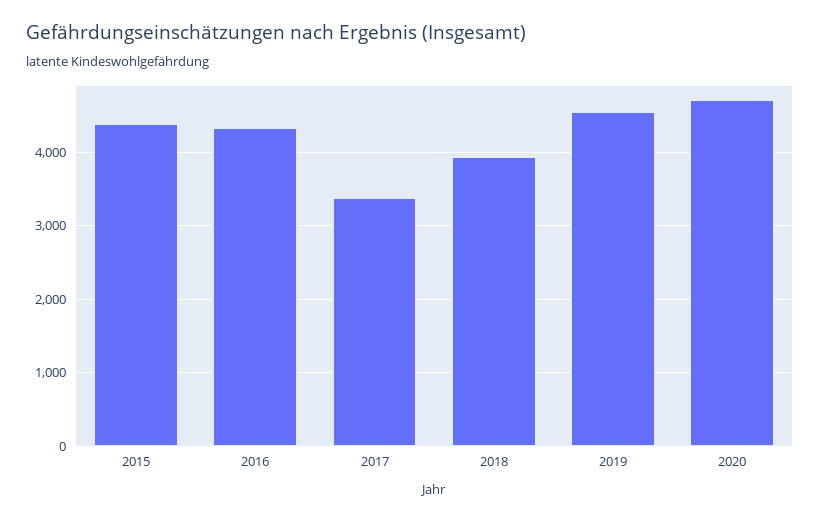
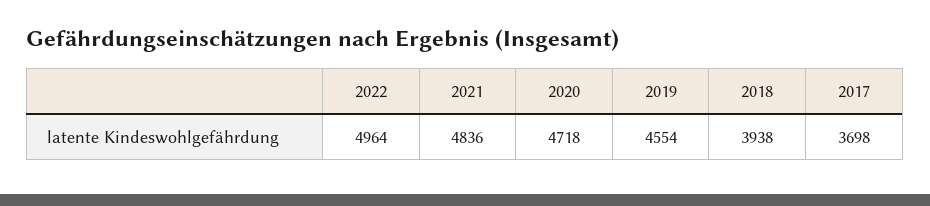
2015: 4400 -> none
2016: 4300 -> none
2017: 3400 -> 3698
2022: none -> 4964
2021: none -> 4836

